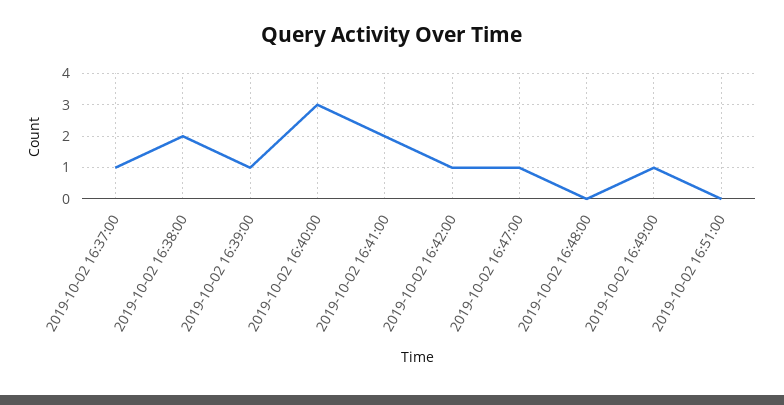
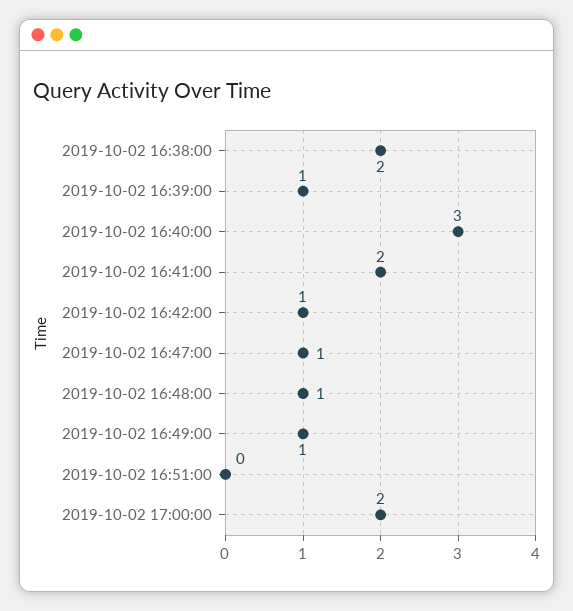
2019-10-02 16:37:00: 1 -> none
2019-10-02 16:48:00: 0 -> 1
2019-10-02 17:00:00: none -> 2

